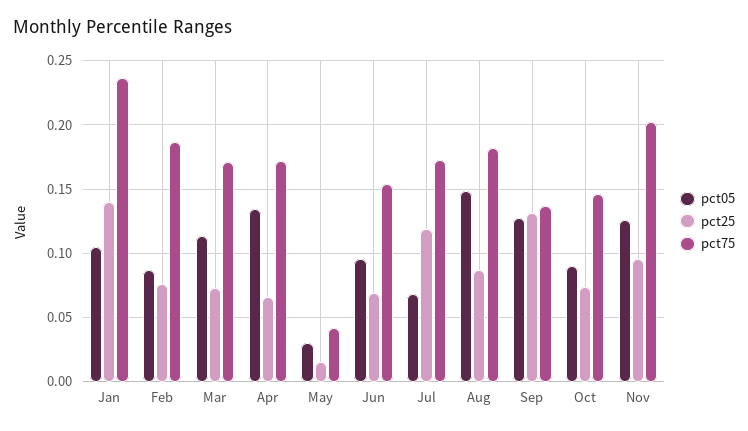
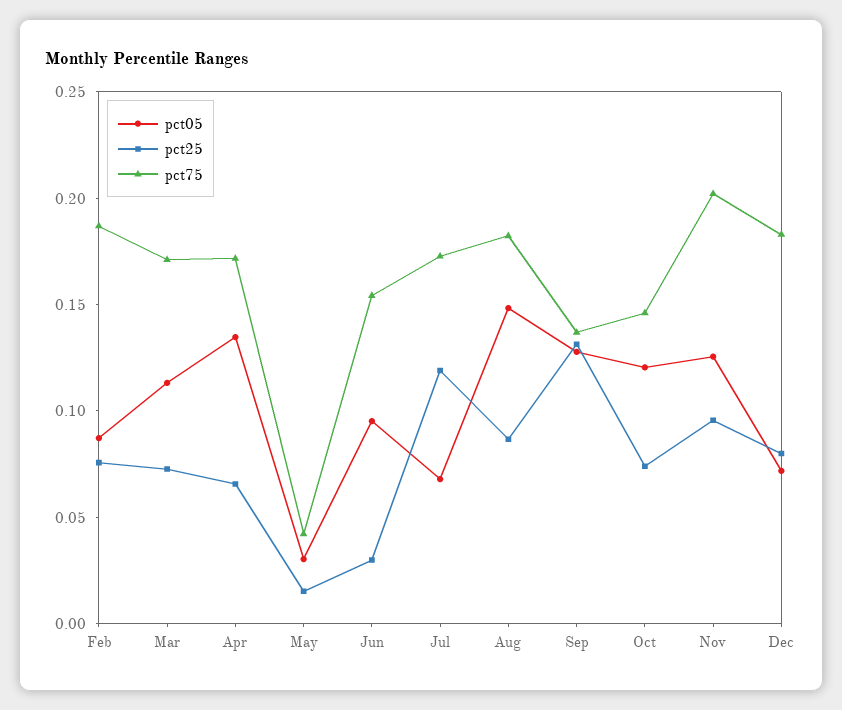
pct05, Jan: 0.105 -> none
pct25, Jan: 0.14 -> none
pct75, Jan: 0.235 -> none
pct25, Jun: 0.07 -> 0.03
pct05, Oct: 0.09 -> 0.12
pct05, Dec: none -> 0.07
pct25, Dec: none -> 0.08
pct75, Dec: none -> 0.18

